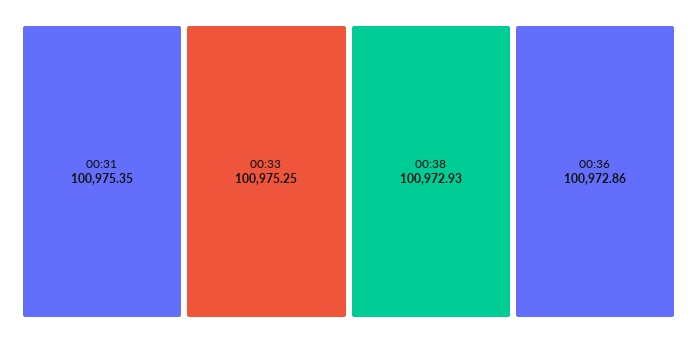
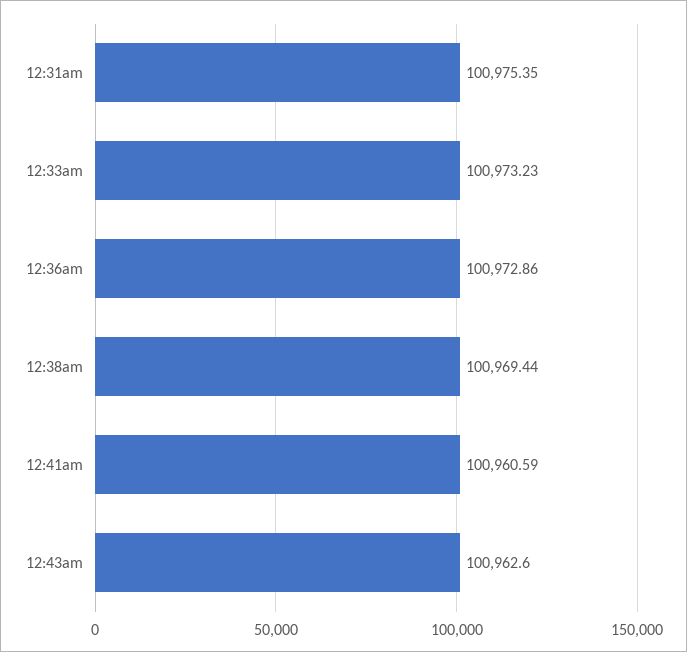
00:33: 100975.25 -> 100973.23
00:38: 100972.93 -> 100969.44
12:41am: none -> 100960.59
12:43am: none -> 100962.6

